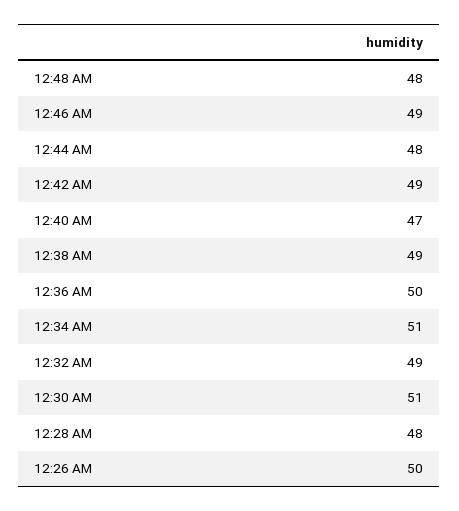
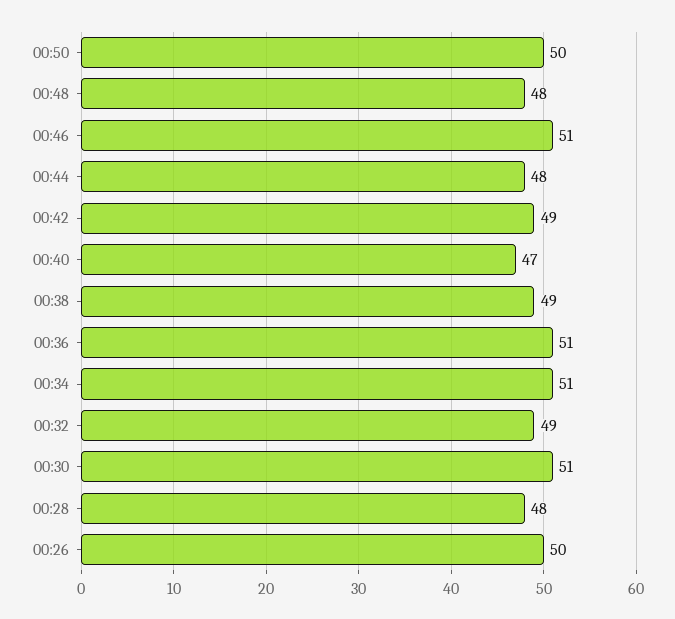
12:46 AM: 49 -> 51
12:36 AM: 50 -> 51
00:50: none -> 50

